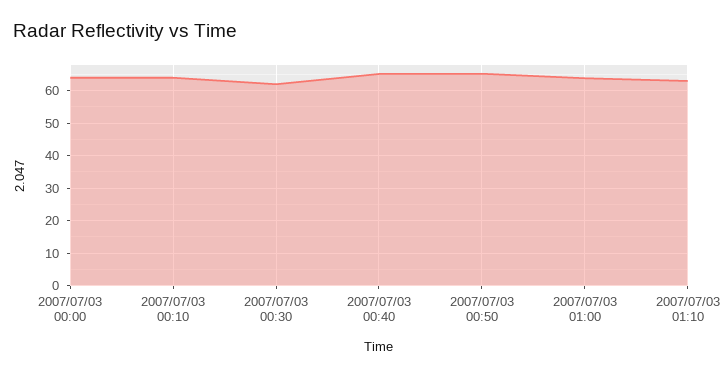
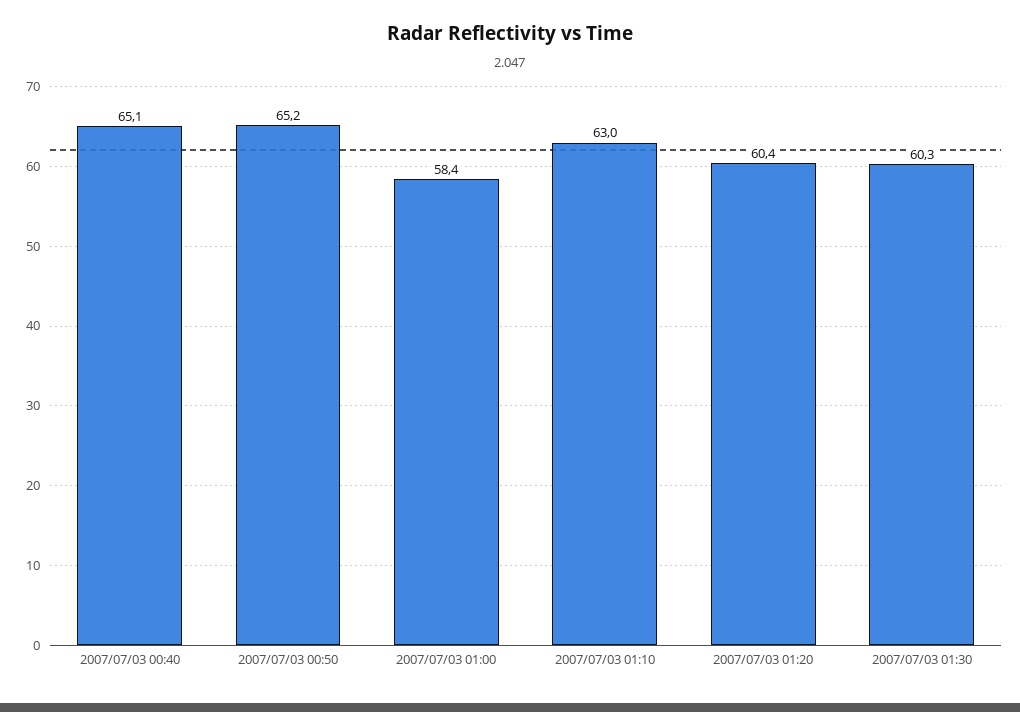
2007/07/03 00:00: 64 -> none
2007/07/03 00:10: 64 -> none
2007/07/03 00:30: 62 -> none
2007/07/03 01:00: 64 -> 58.4
2007/07/03 01:20: none -> 60.4
2007/07/03 01:30: none -> 60.3

